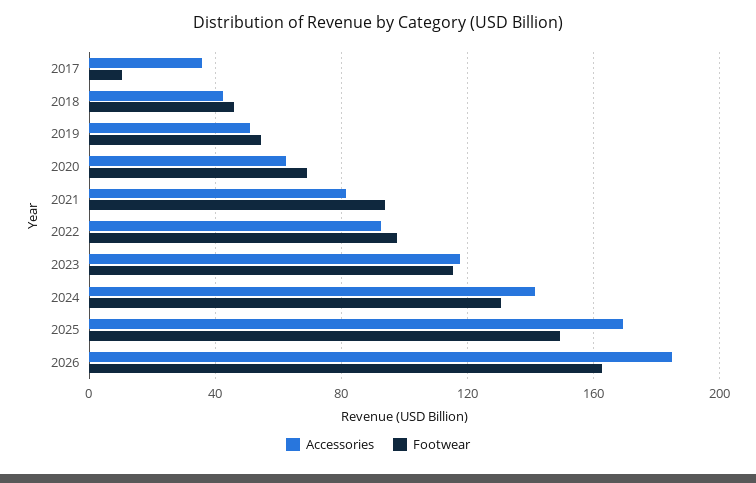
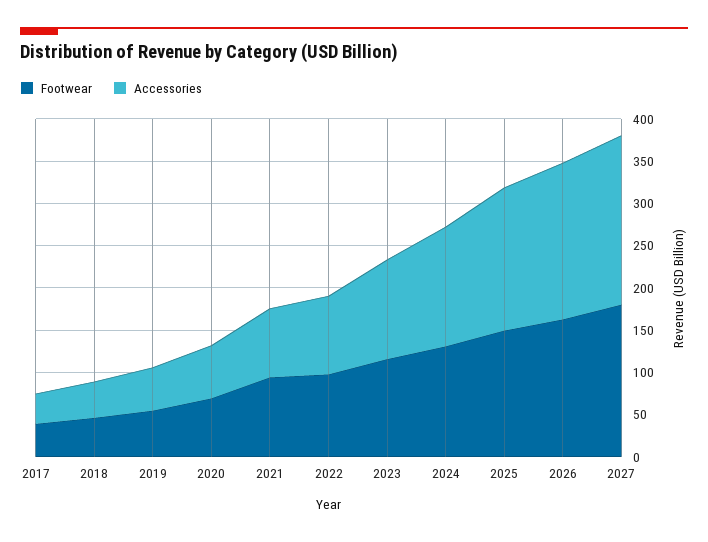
Footwear, 2017: 10 -> 40
Footwear, 2027: none -> 180
Accessories, 2027: none -> 200

